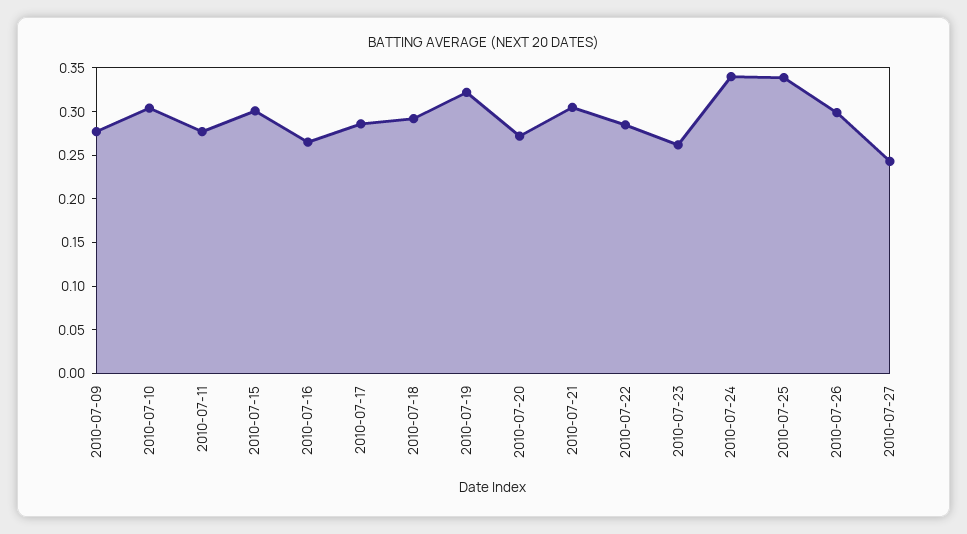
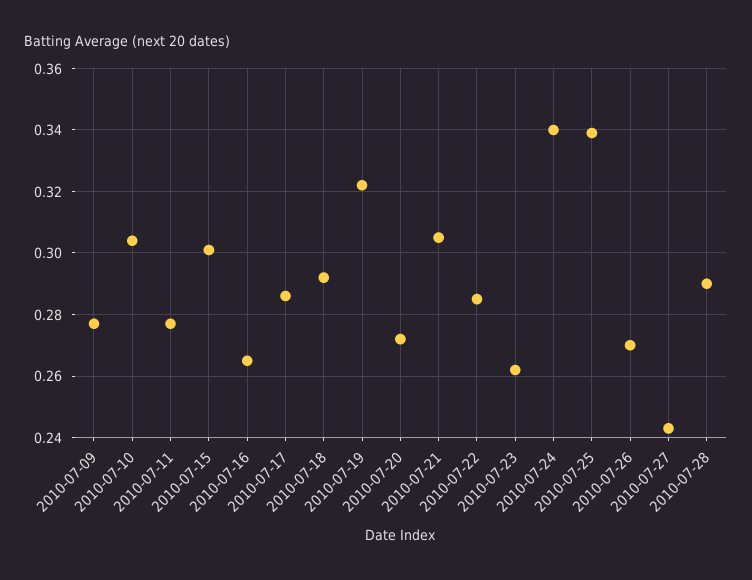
2010-07-26: 0.3 -> 0.27
2010-07-28: none -> 0.29

